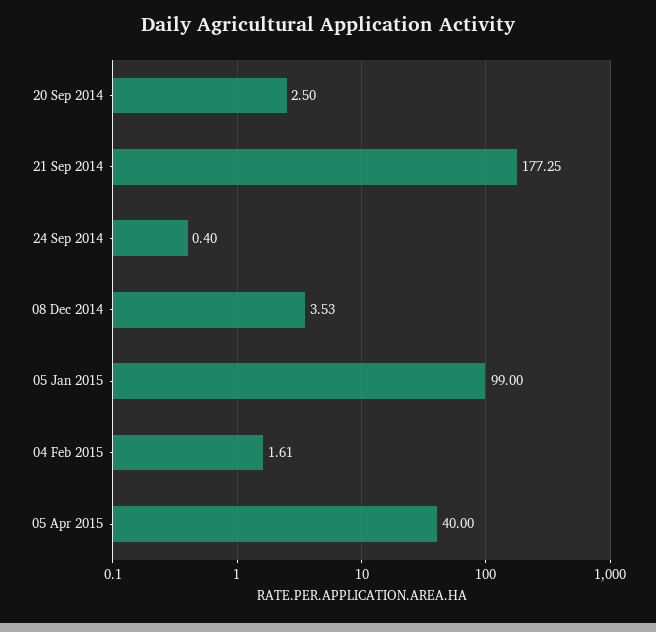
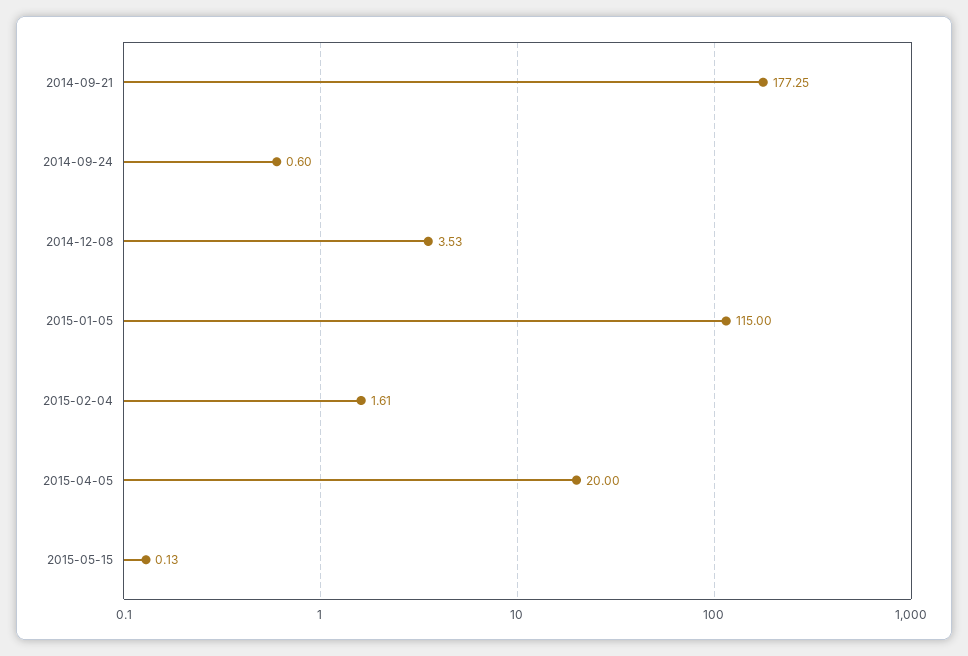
20 Sep 2014: 2.5 -> none
24 Sep 2014: 0.4 -> 0.6
05 Jan 2015: 99 -> 115
05 Apr 2015: 40 -> 20
2015-05-15: none -> 0.13

